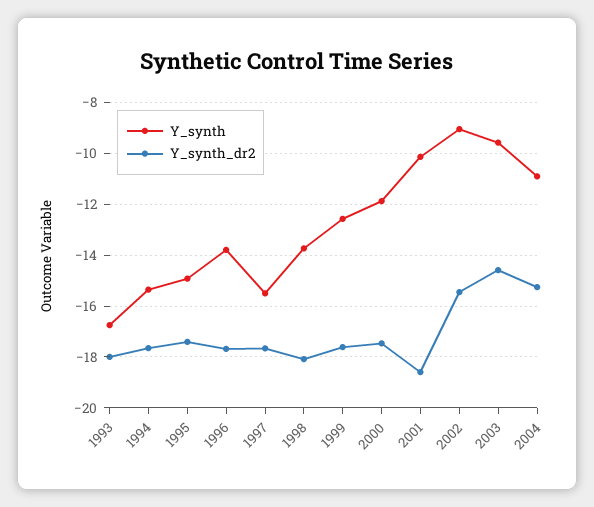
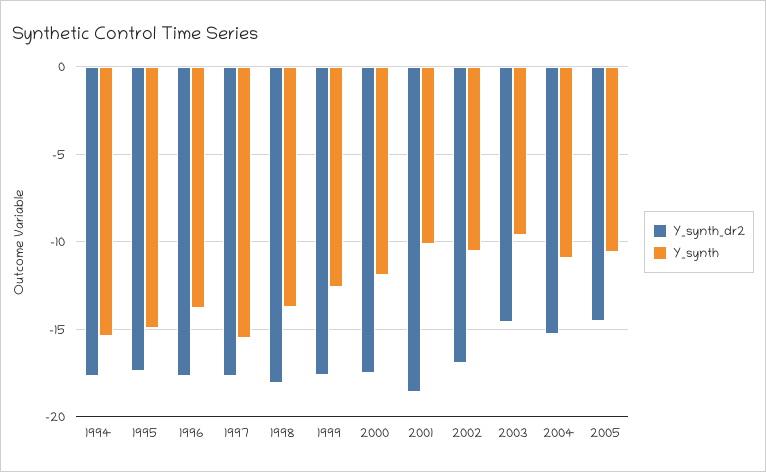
Y_synth, 1993: -16.75 -> none
Y_synth_dr2, 1993: -18 -> none
Y_synth, 2002: -9 -> -10.5
Y_synth_dr2, 2002: -15.5 -> -17
Y_synth_dr2, 2005: none -> -14.5
Y_synth, 2005: none -> -10.5

